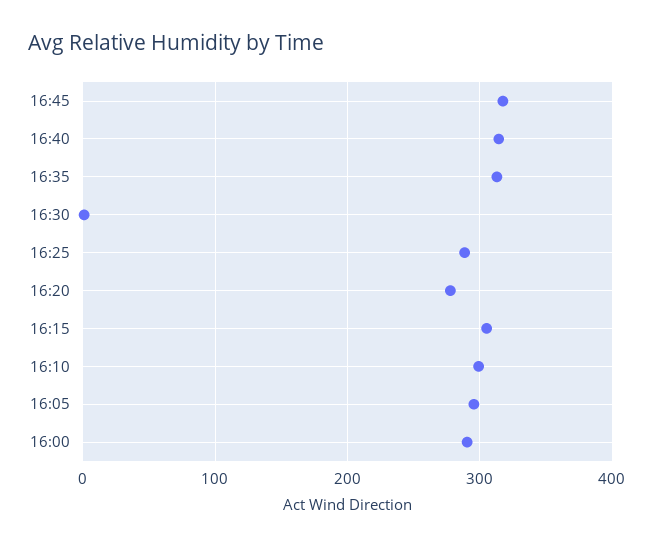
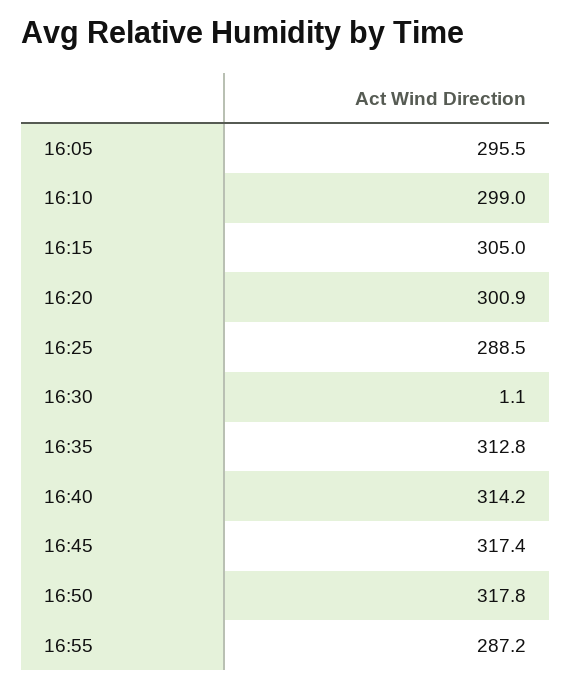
16:20: 280 -> 300.9
16:00: 290 -> none
16:50: none -> 317.8
16:55: none -> 287.2

